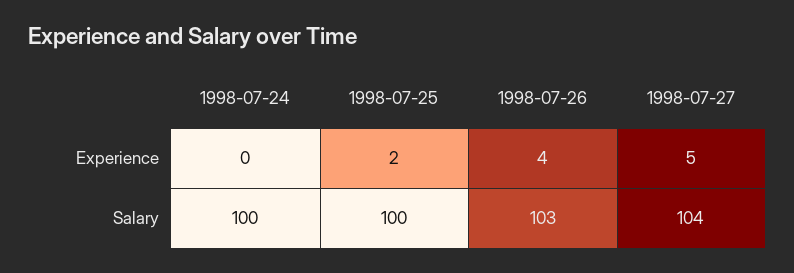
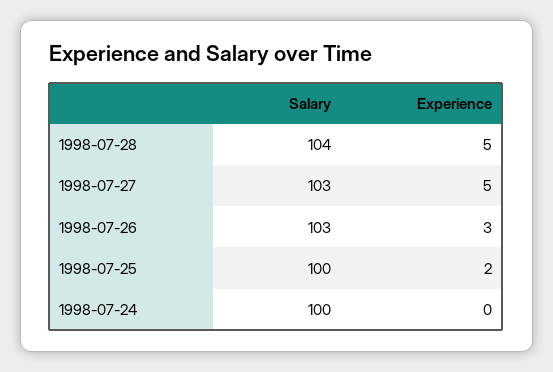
1998-07-26, Experience: 4 -> 3
1998-07-27, Salary: 104 -> 103
1998-07-28, Salary: none -> 104
1998-07-28, Experience: none -> 5

